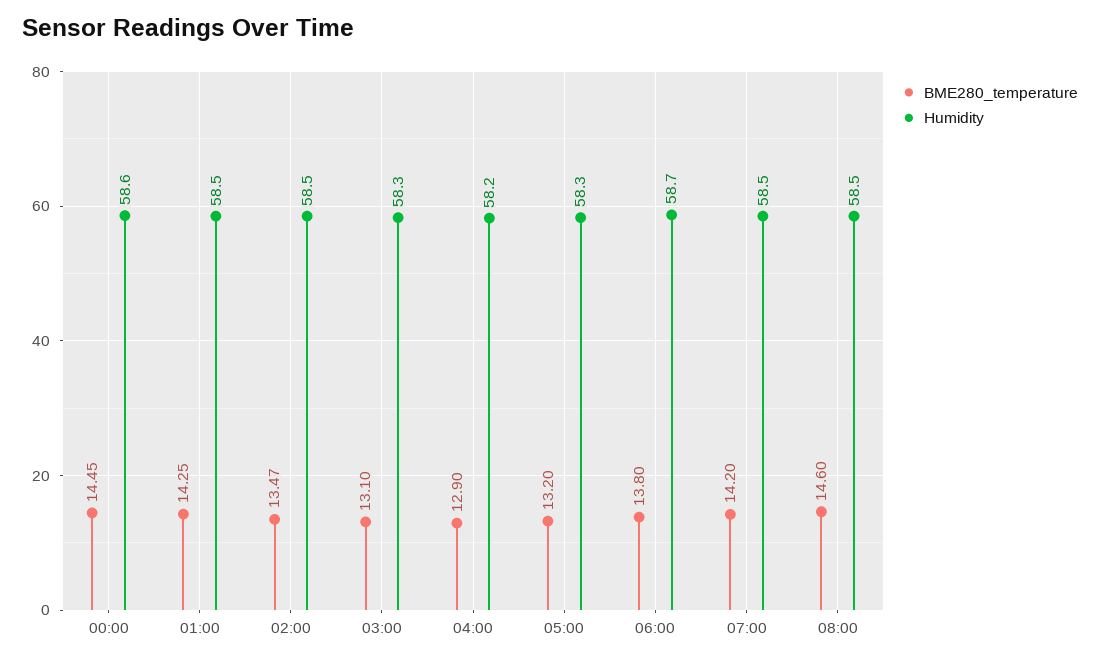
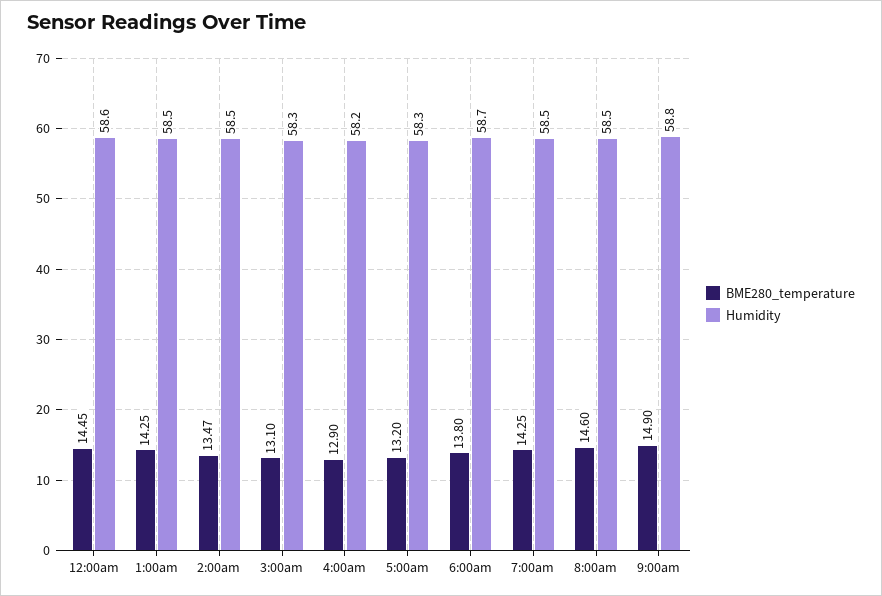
BME280_temperature, 07:00: 14.2 -> 14.25
BME280_temperature, 9:00am: none -> 14.9
Humidity, 9:00am: none -> 58.8

